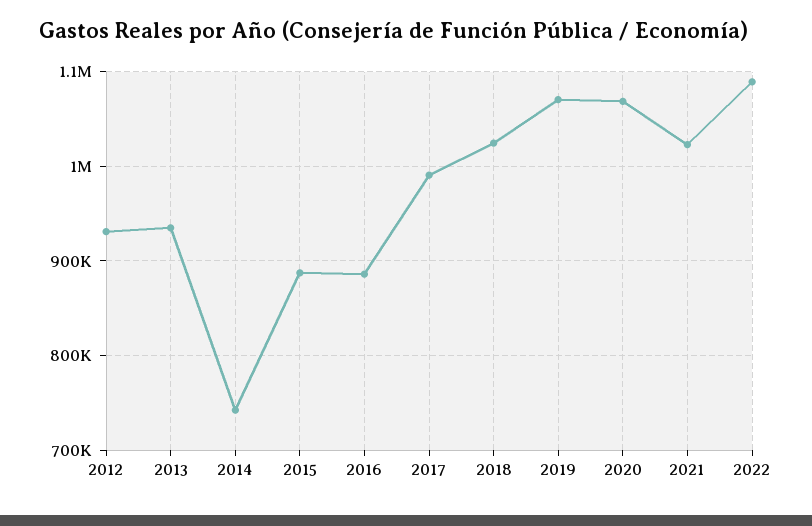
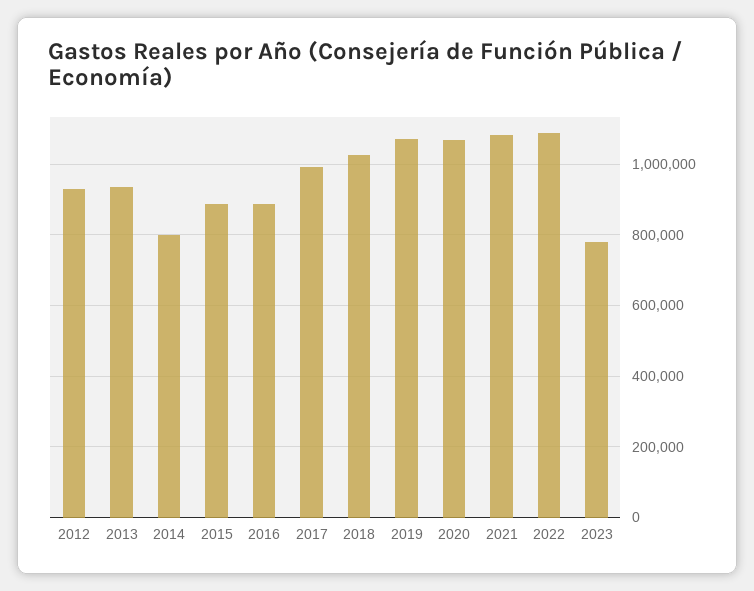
2014: 740000 -> 800000
2021: 1020000 -> 1080000
2023: none -> 780000

